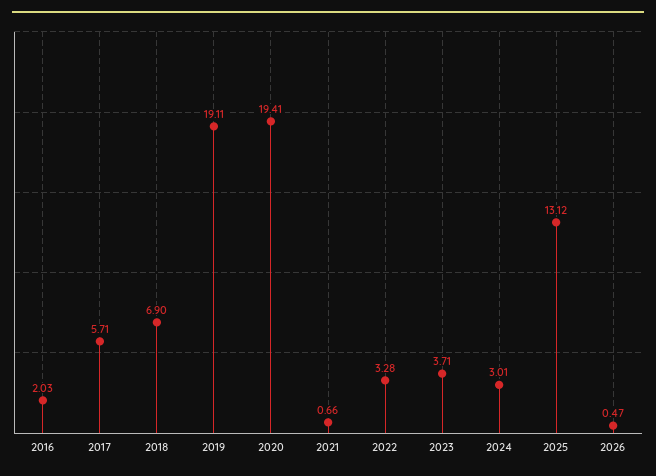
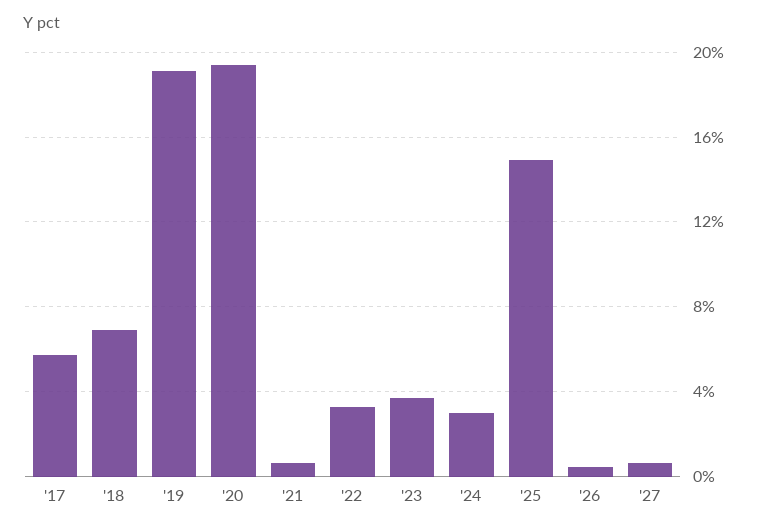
2016: 2.03 -> none
2025: 13.12 -> 15
'27: none -> 0.5

